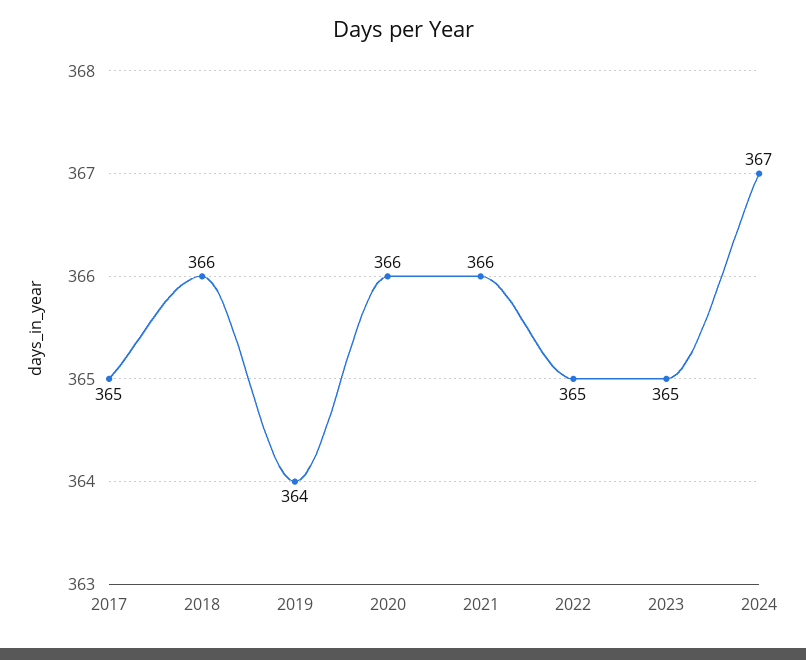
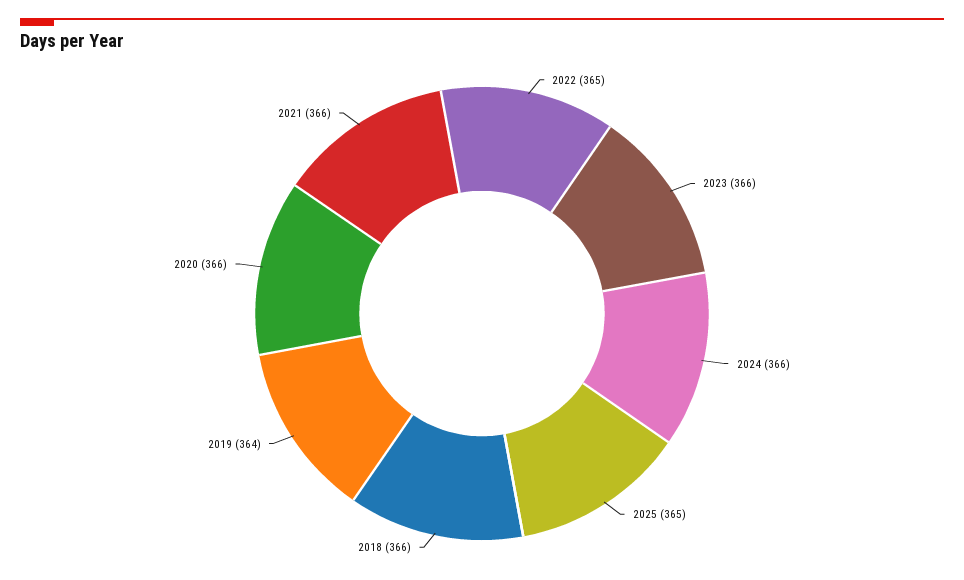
2017: 365 -> none
2023: 365 -> 366
2024: 367 -> 366
2025: none -> 365

